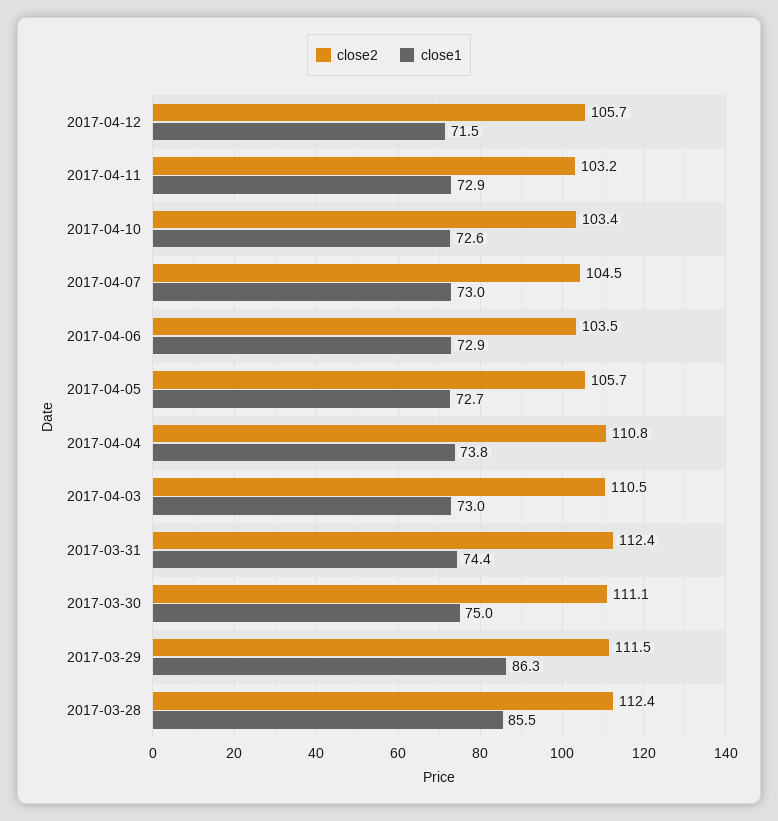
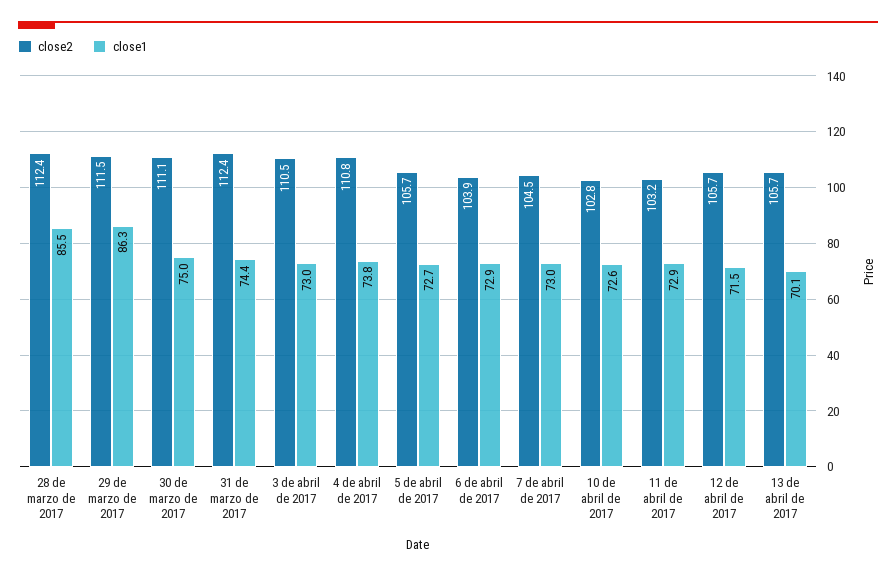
close2, 2017-04-10: 103.4 -> 102.8
close2, 2017-04-06: 103.5 -> 103.9
close2, 13 de abril de 2017: none -> 105.7
close1, 13 de abril de 2017: none -> 70.1

